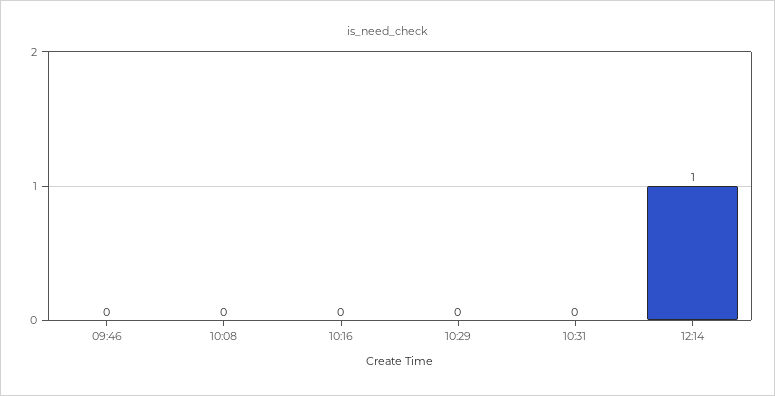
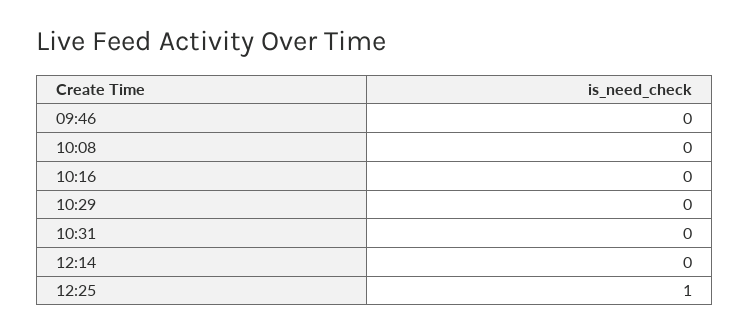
12:14: 1 -> 0
12:25: none -> 1

